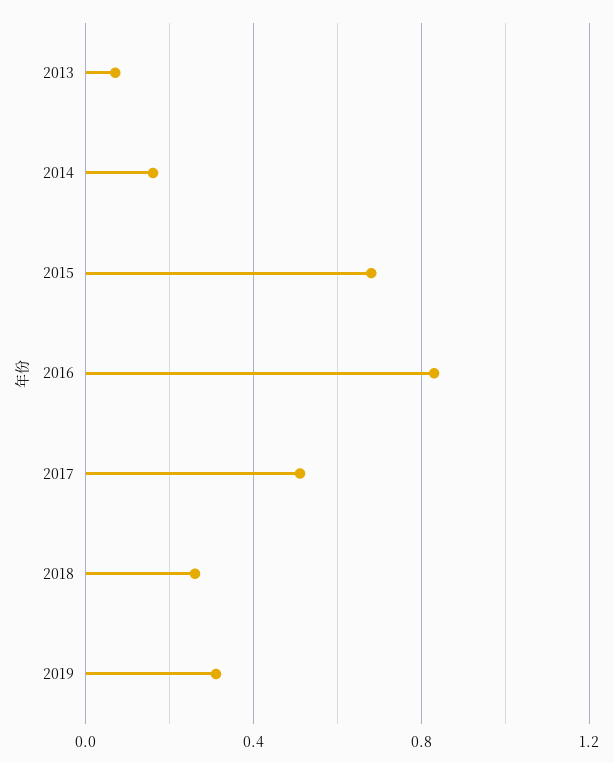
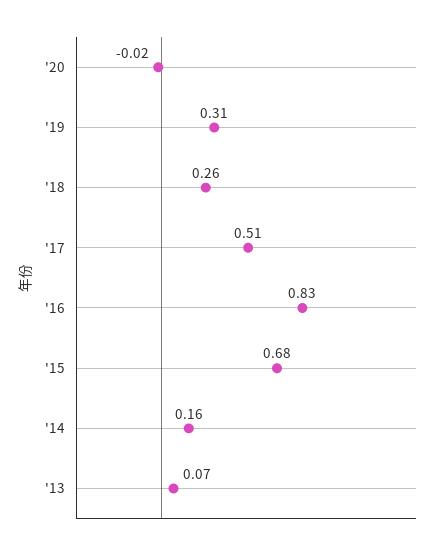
'20: none -> -0.02

